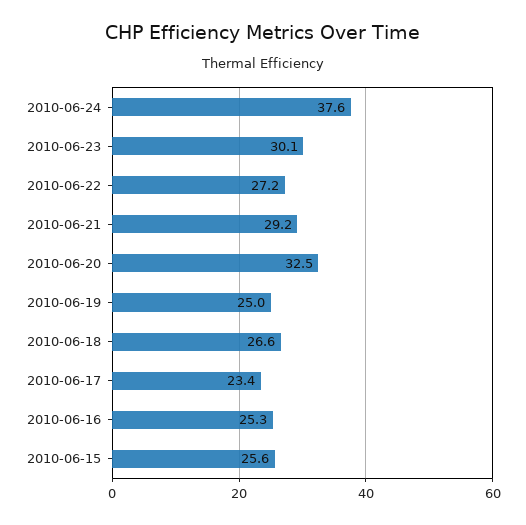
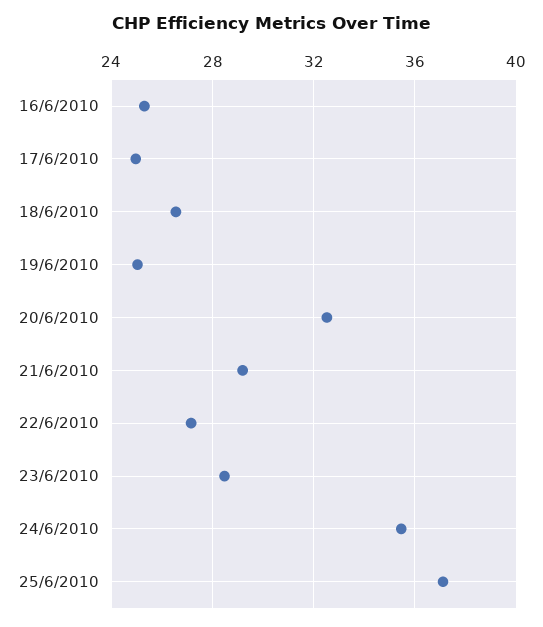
2010-06-24: 37.6 -> 35.5
2010-06-23: 30.1 -> 28.5
2010-06-17: 23.4 -> 25
2010-06-15: 25.6 -> none
25/6/2010: none -> 37

